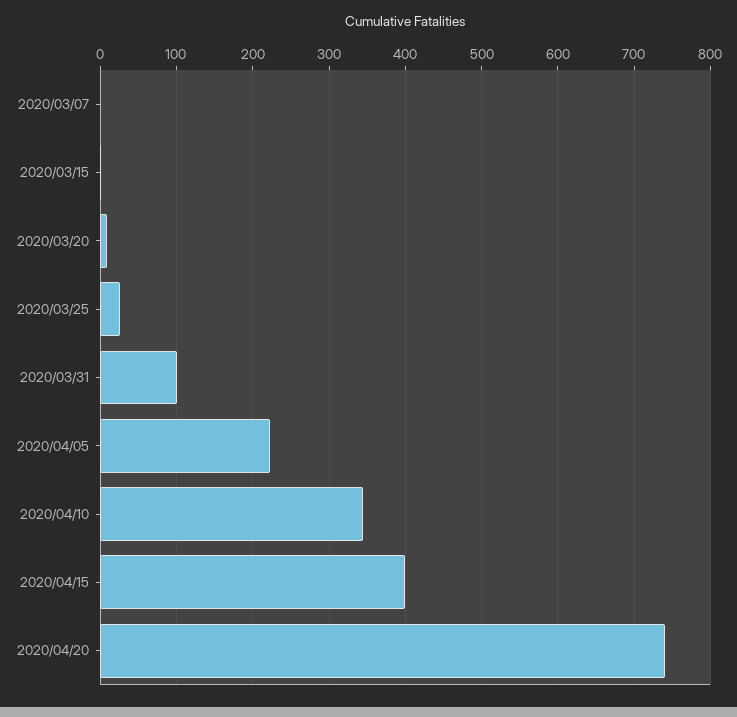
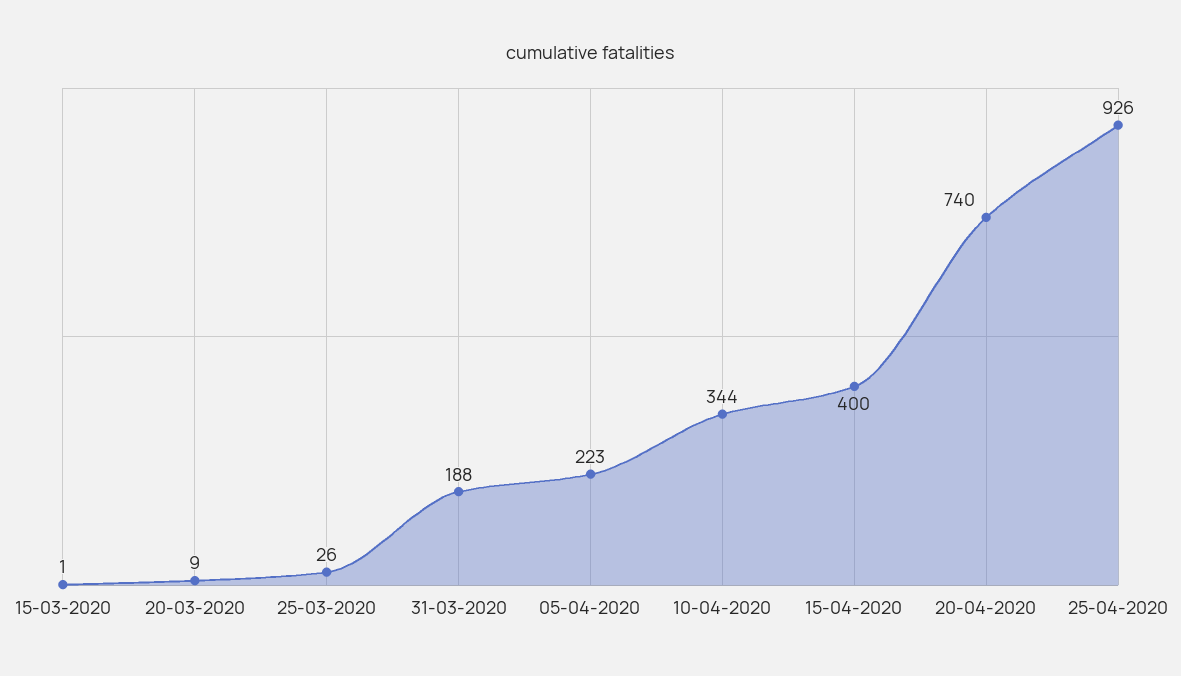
2020/03/07: 0 -> none
2020/03/31: 100 -> 188
25-04-2020: none -> 926

